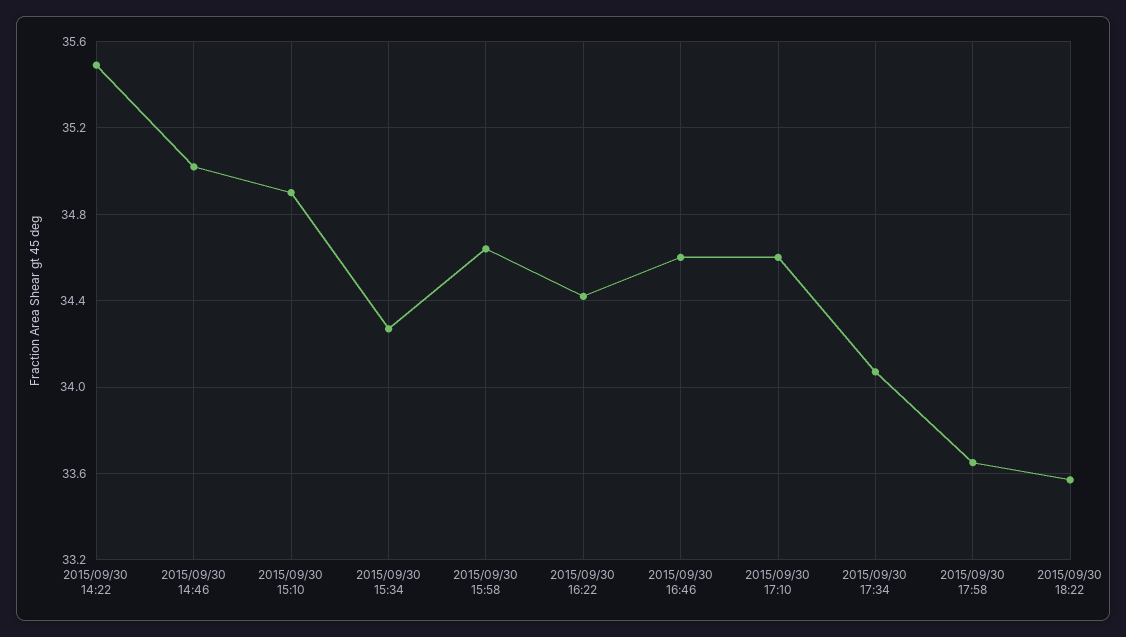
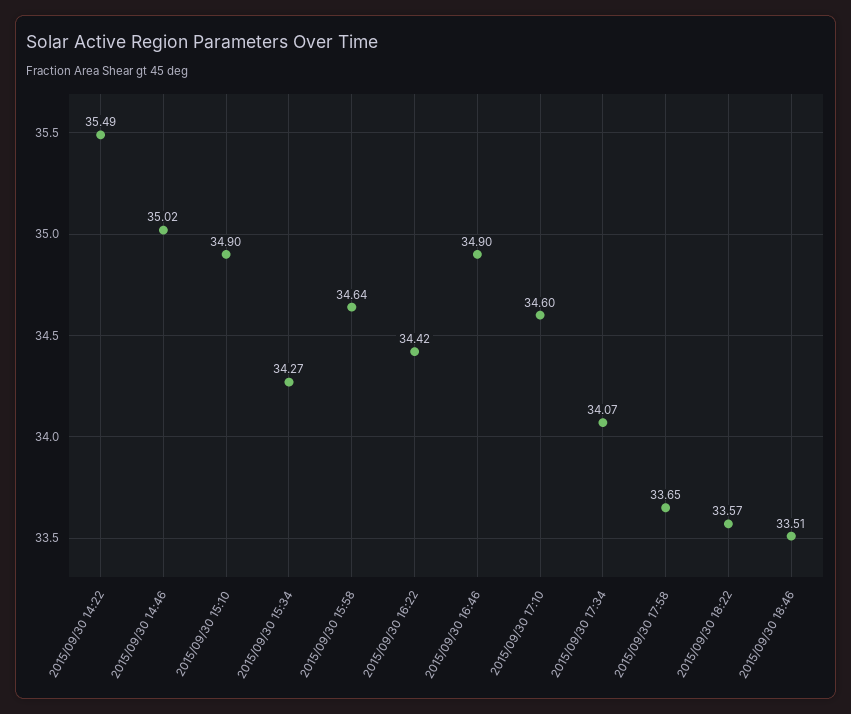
2015/09/30 16:46: 34.6 -> 34.9
2015/09/30 18:46: none -> 33.51

